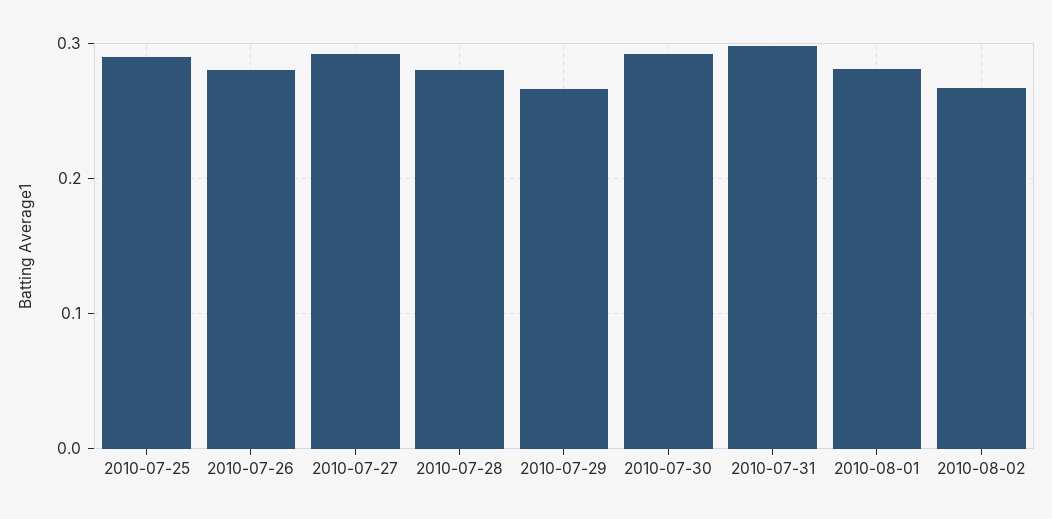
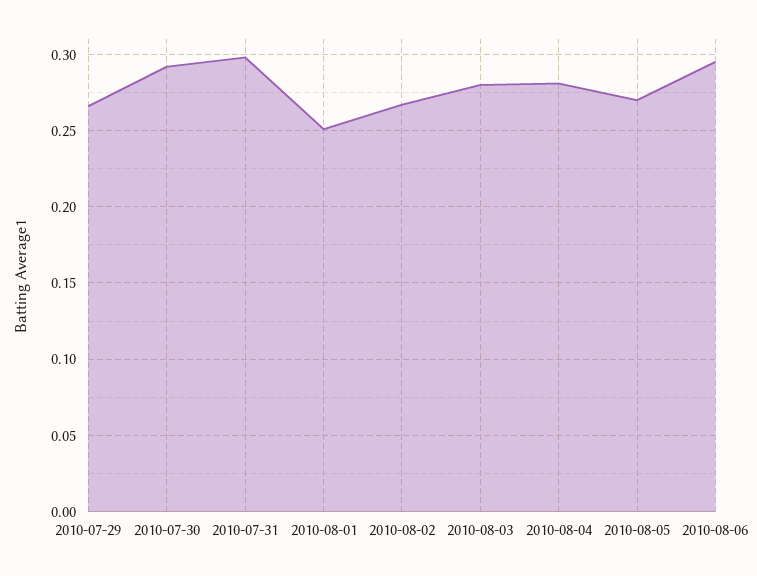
2010-07-25: 0.29 -> none
2010-07-26: 0.28 -> none
2010-07-27: 0.29 -> none
2010-07-28: 0.28 -> none
2010-08-01: 0.28 -> 0.25
2010-08-03: none -> 0.28
2010-08-04: none -> 0.28
2010-08-05: none -> 0.27
2010-08-06: none -> 0.295

